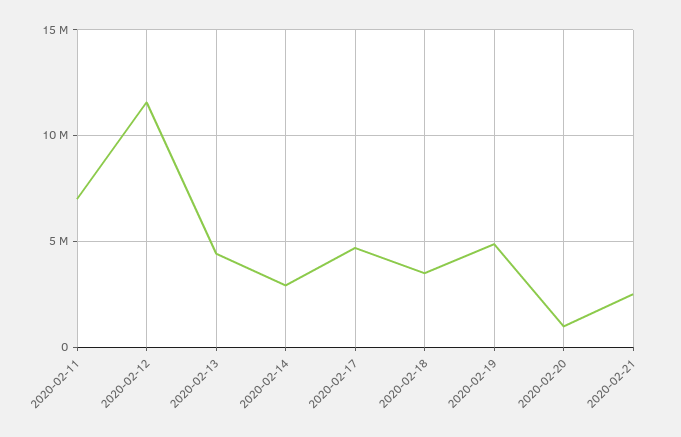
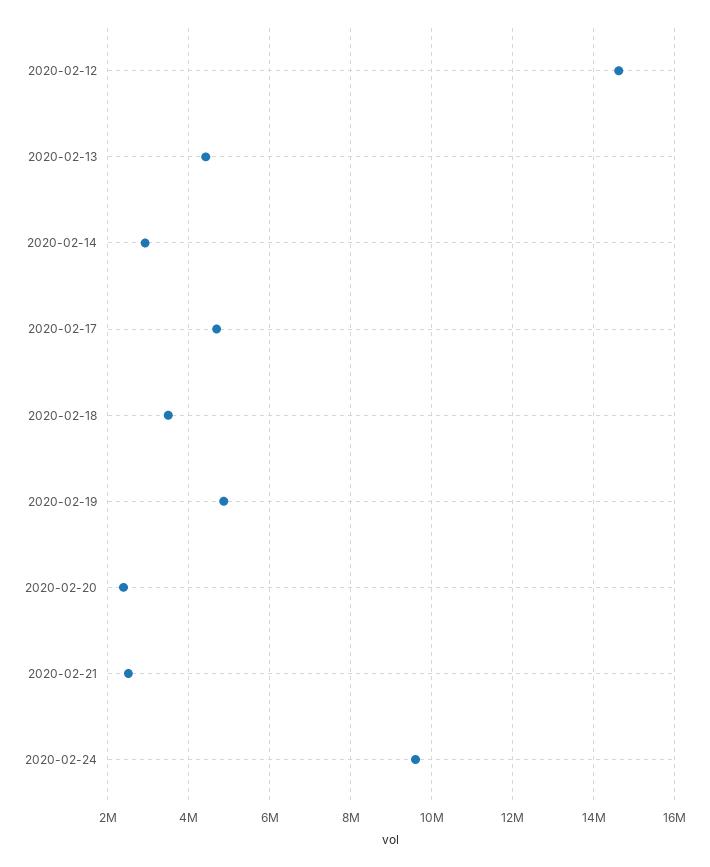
2020-02-11: 7000000 -> none
2020-02-12: 11500000 -> 14600000
2020-02-20: 1000000 -> 2400000
2020-02-24: none -> 9600000

